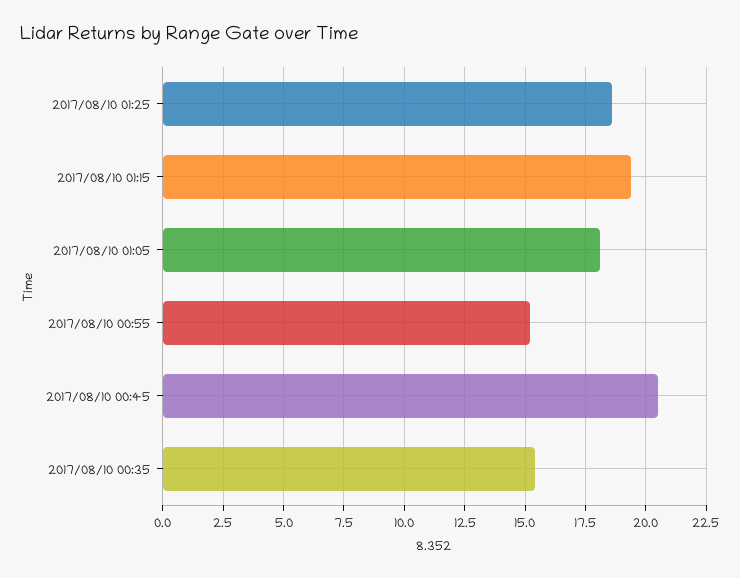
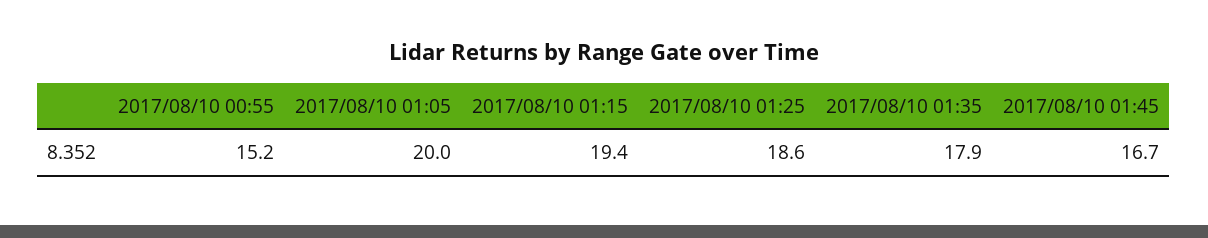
2017/08/10 01:05: 18 -> 20
2017/08/10 00:45: 20.5 -> none
2017/08/10 00:35: 15.5 -> none
2017/08/10 01:35: none -> 17.9
2017/08/10 01:45: none -> 16.7

